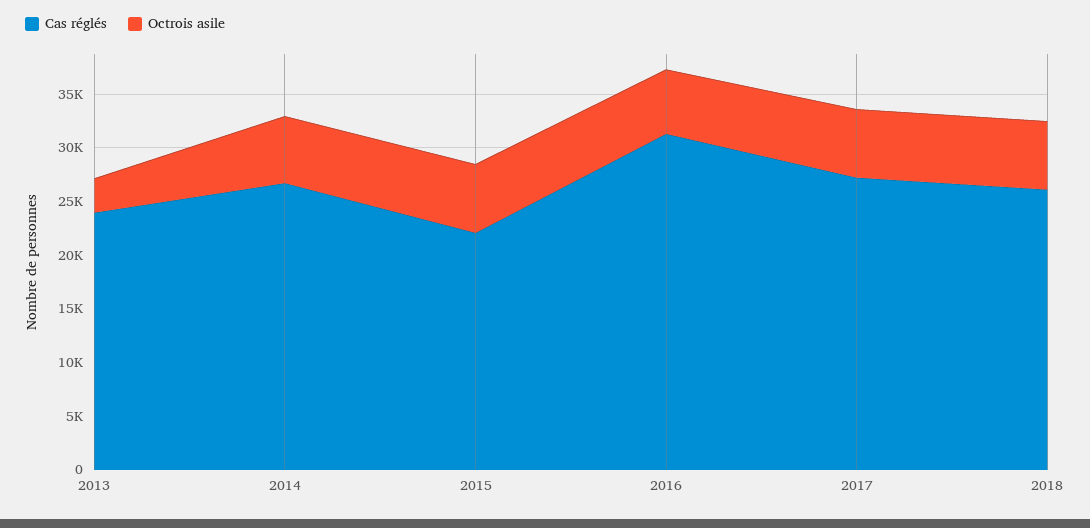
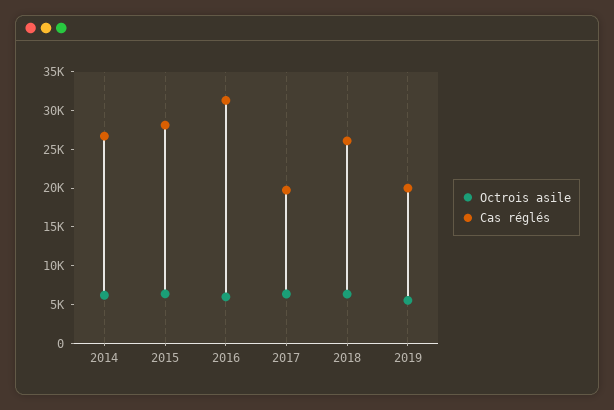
Cas réglés, 2013: 24000 -> none
Octrois asile, 2013: 3000 -> none
Cas réglés, 2015: 22000 -> 27500
Cas réglés, 2017: 27000 -> 20000
Octrois asile, 2019: none -> 5000
Cas réglés, 2019: none -> 20000

